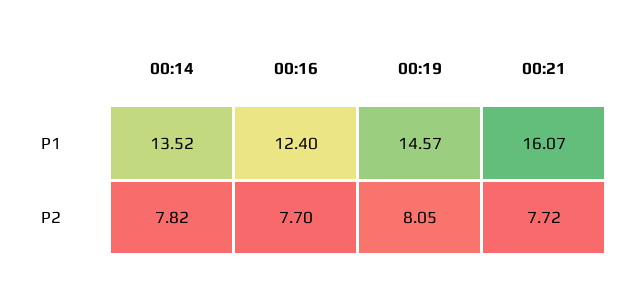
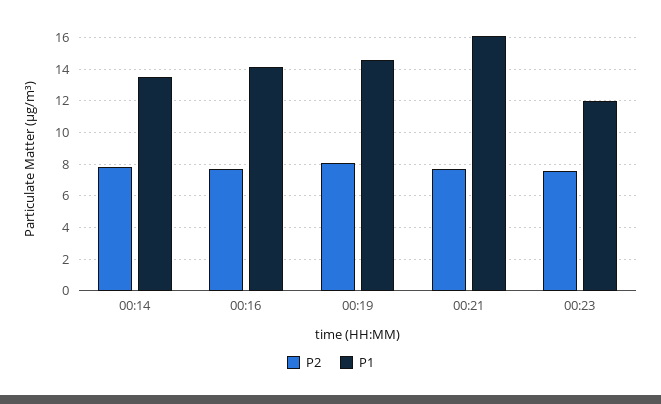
P1, 00:16: 12.4 -> 14
P2, 00:23: none -> 7.5
P1, 00:23: none -> 12

